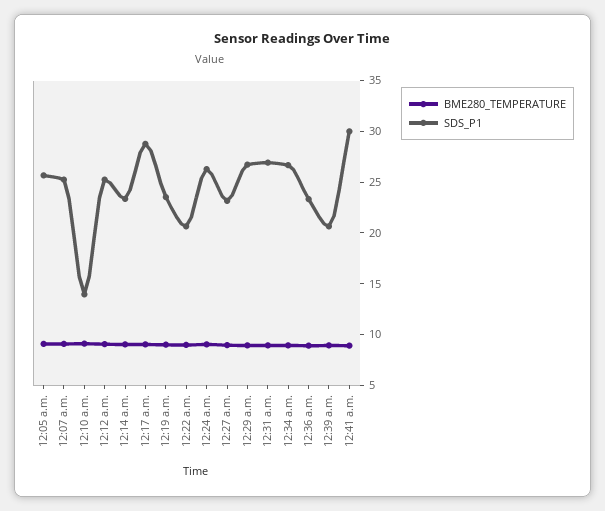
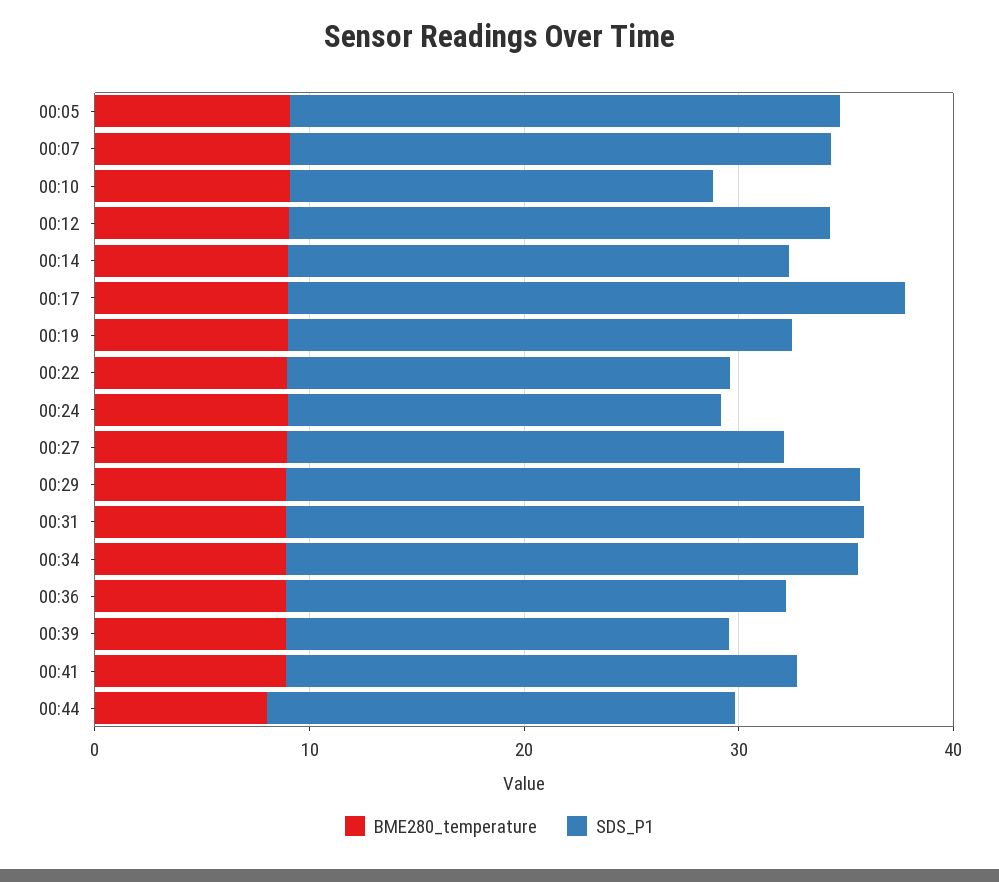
SDS_P1, 12:10 a.m.: 14 -> 20
SDS_P1, 12:24 a.m.: 26 -> 20
SDS_P1, 12:41 a.m.: 30 -> 24
BME280_TEMPERATURE, 00:44: none -> 8
SDS_P1, 00:44: none -> 22

